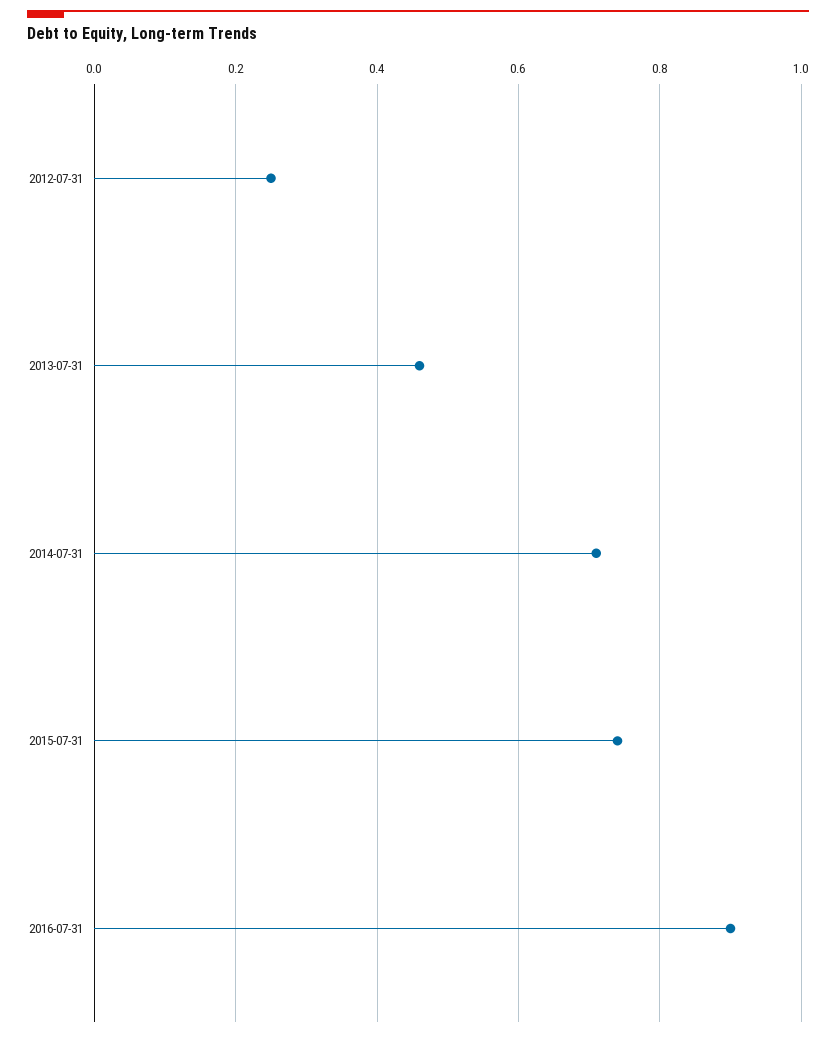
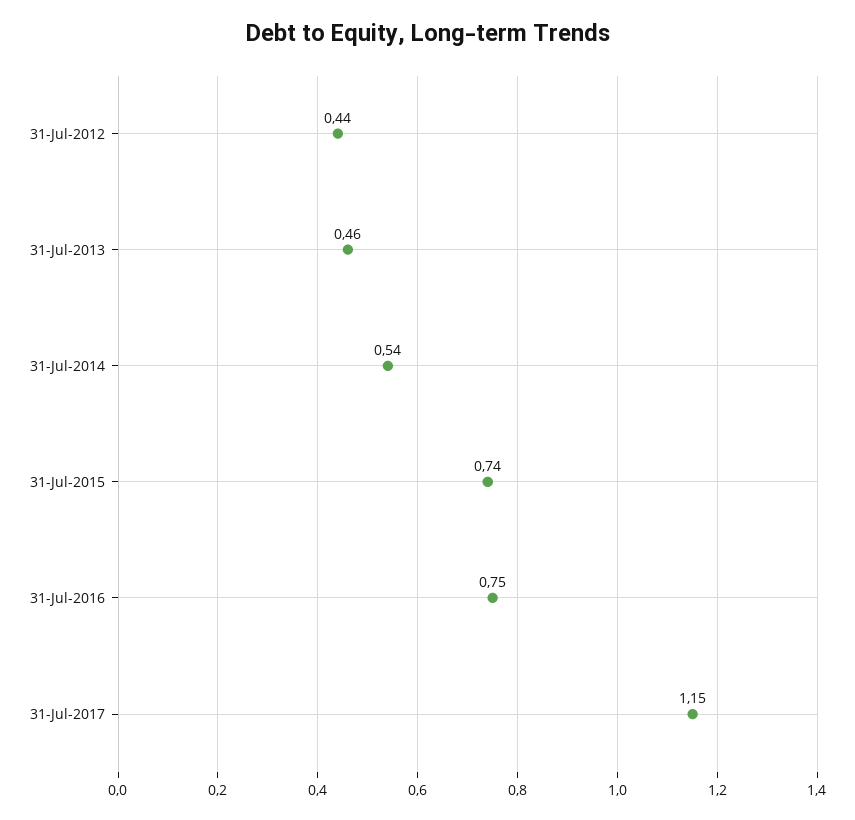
2012-07-31: 0.25 -> 0.44
2014-07-31: 0.7 -> 0.54
2016-07-31: 0.9 -> 0.75
31-Jul-2017: none -> 1.15

